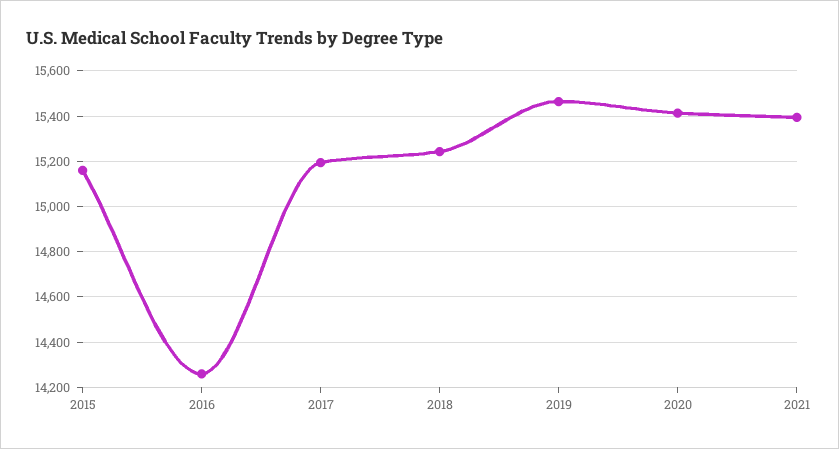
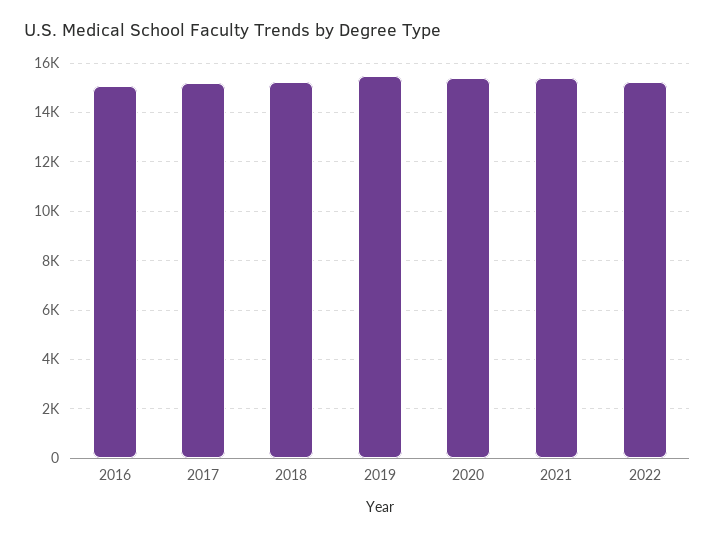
2015: 15150 -> none
2016: 14250 -> 15000
2022: none -> 15250

